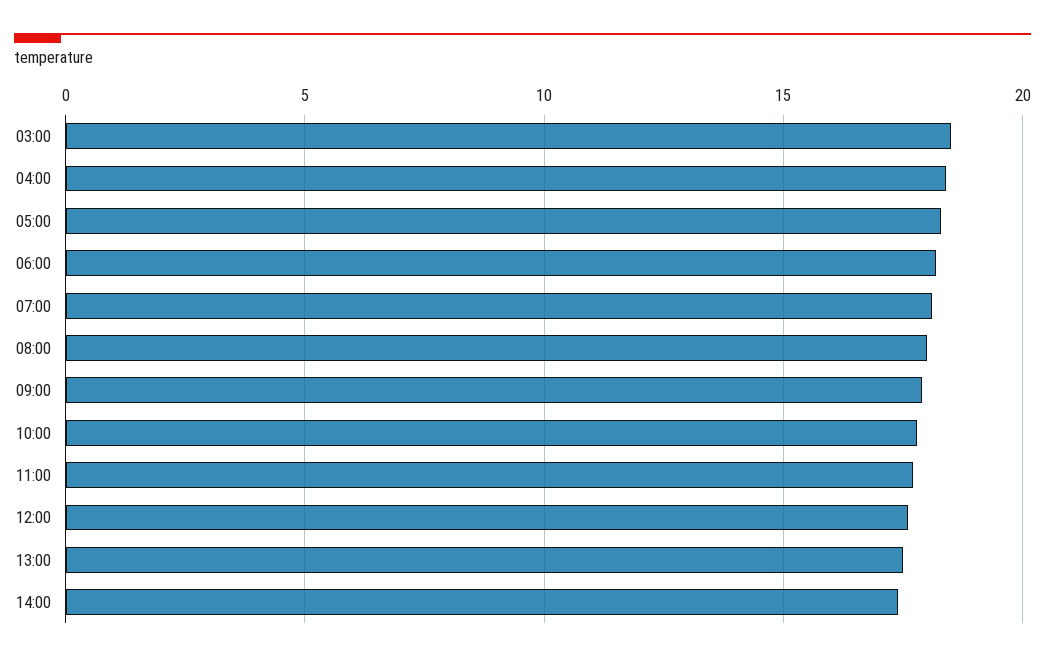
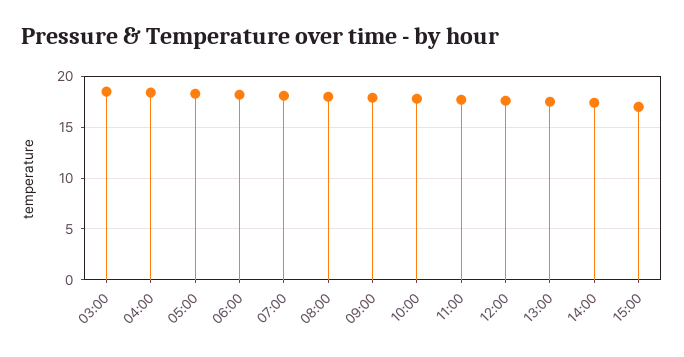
15:00: none -> 17

